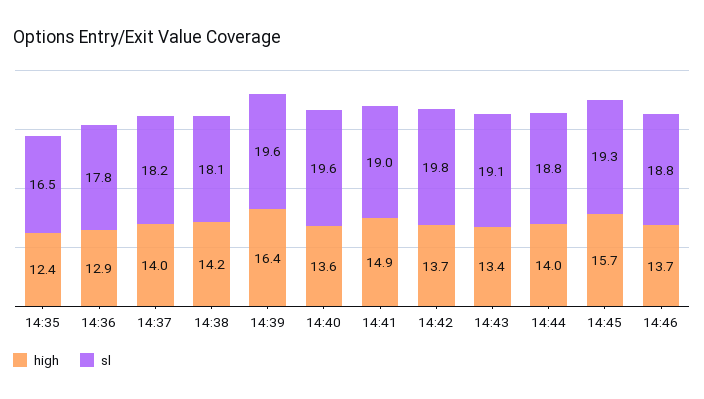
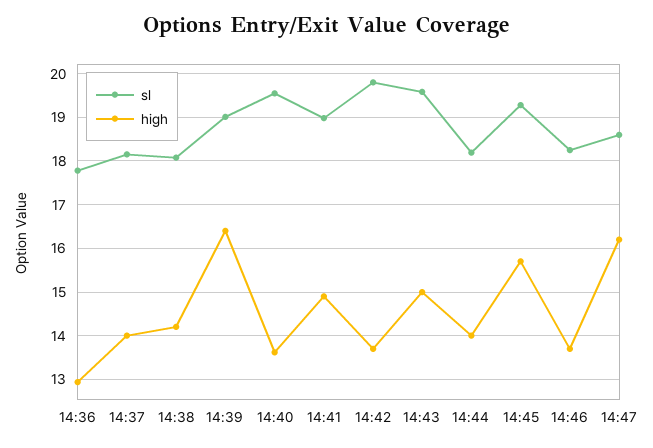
high, 14:35: 12.4 -> none
sl, 14:35: 16.5 -> none
sl, 14:39: 19.6 -> 19
high, 14:43: 13.4 -> 15
sl, 14:43: 19.1 -> 19.6
sl, 14:44: 18.8 -> 18.2
sl, 14:46: 18.8 -> 18.2
sl, 14:47: none -> 18.6
high, 14:47: none -> 16.2

